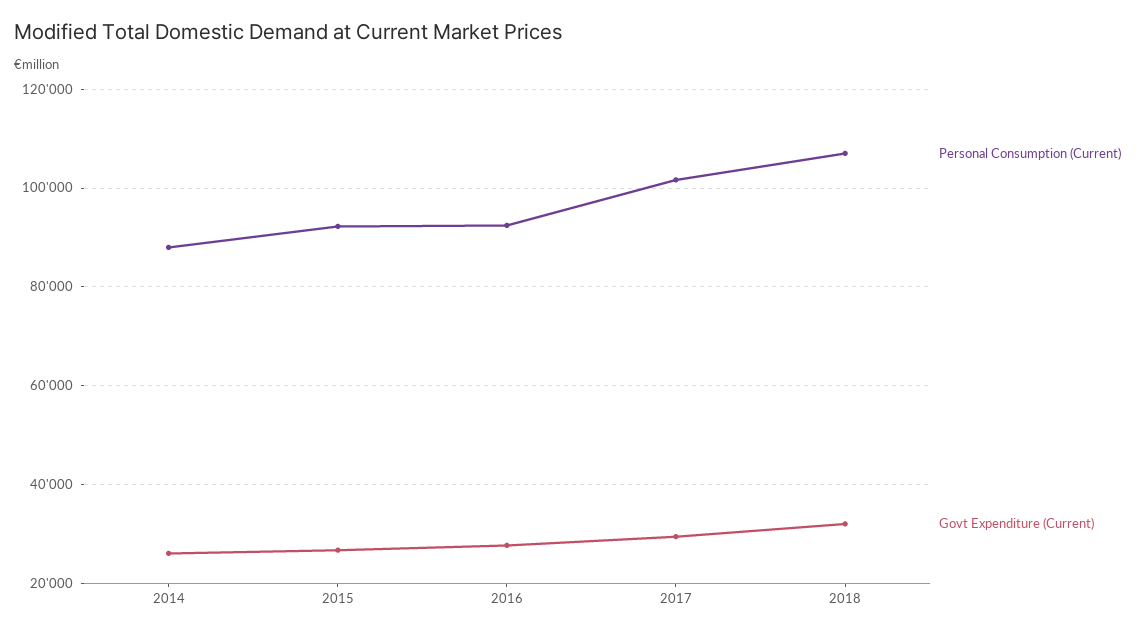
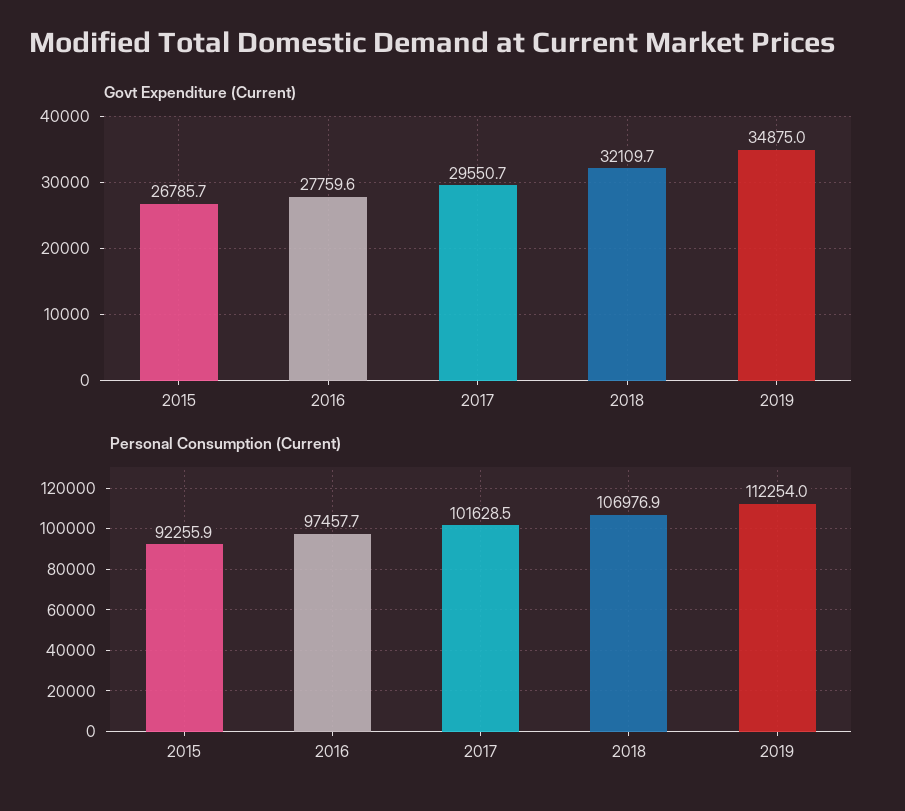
Personal Consumption (Current), 2014: 88000 -> none
Govt Expenditure (Current), 2014: 26000 -> none
Personal Consumption (Current), 2016: 92000 -> 97457.7
Govt Expenditure (Current), 2019: none -> 34875
Personal Consumption (Current), 2019: none -> 112254

